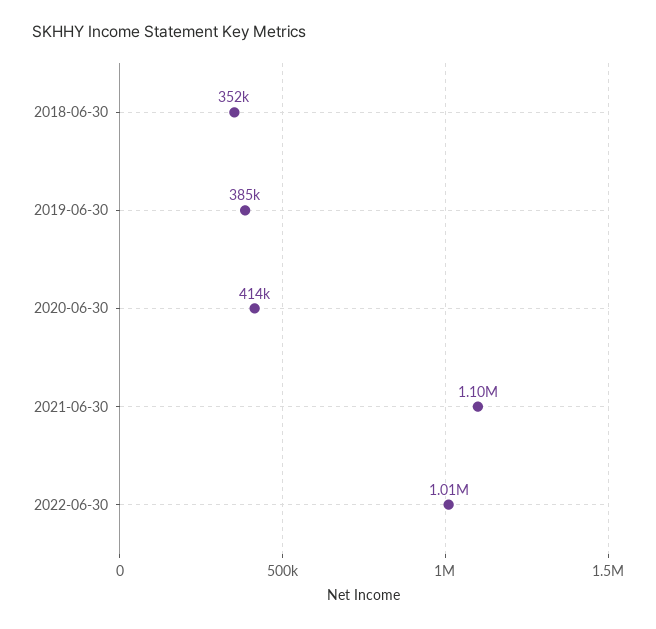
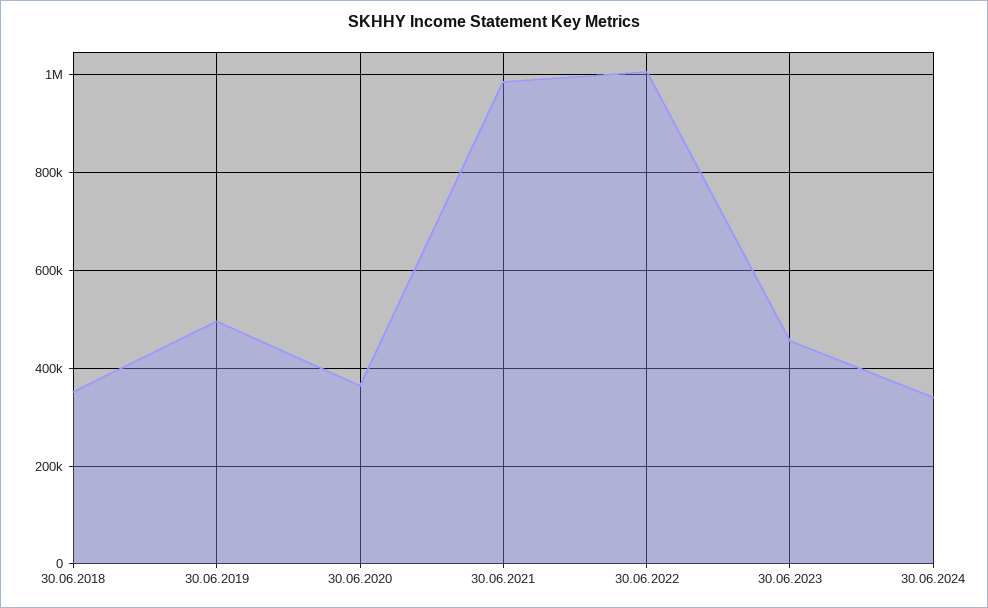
2019-06-30: 385000 -> 500000
2020-06-30: 414000 -> 360000
2021-06-30: 1100000 -> 980000
30.06.2023: none -> 460000
30.06.2024: none -> 340000

